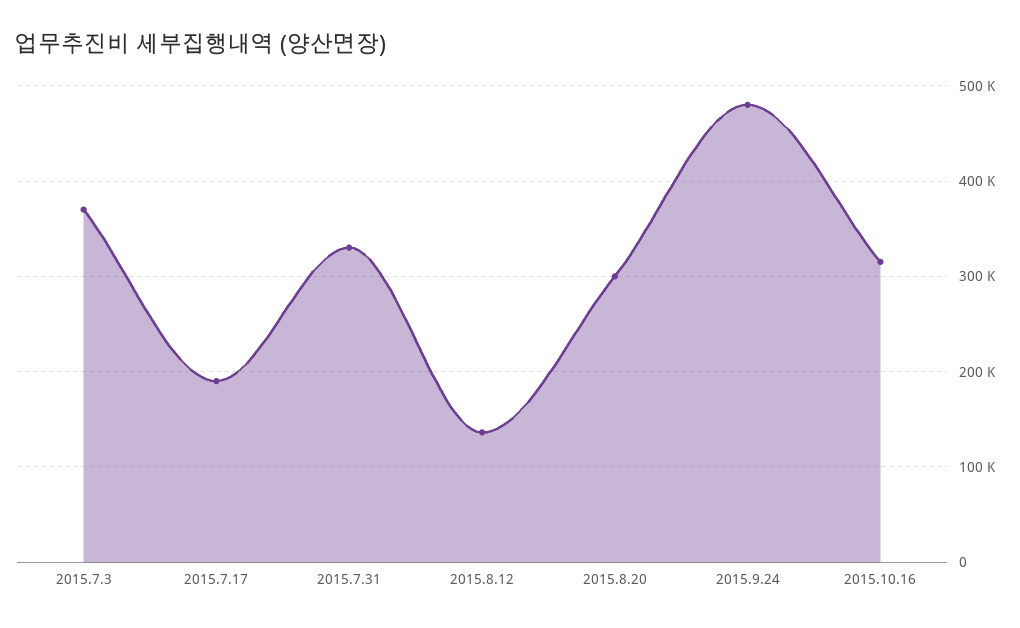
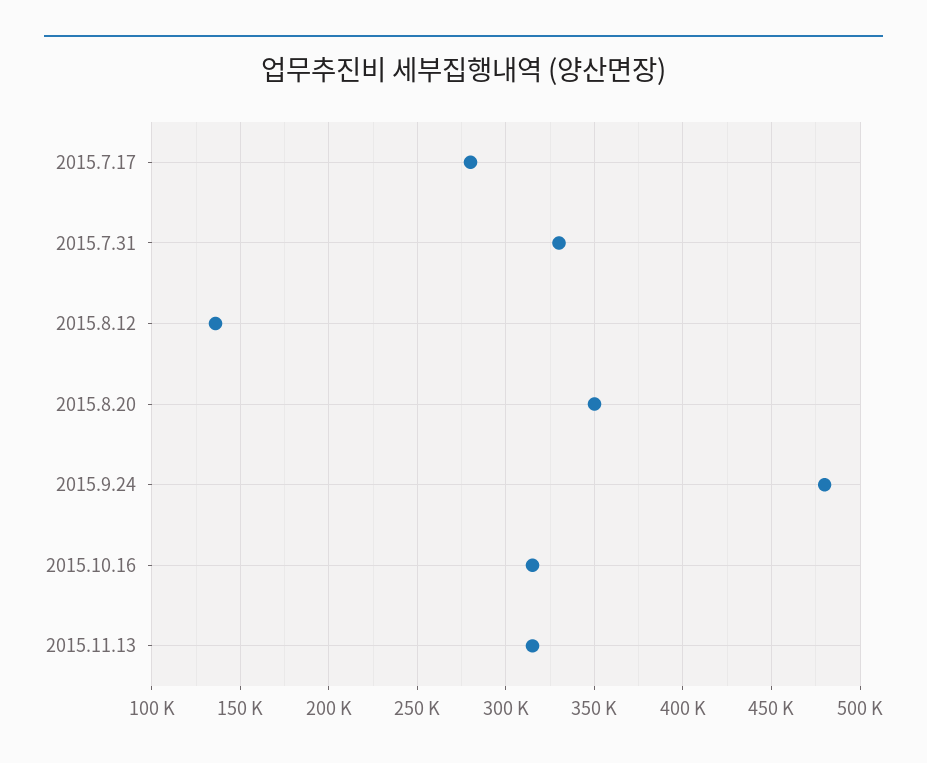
2015.7.3: 370000 -> none
2015.7.17: 190000 -> 280000
2015.8.20: 300000 -> 350000
2015.11.13: none -> 315000

